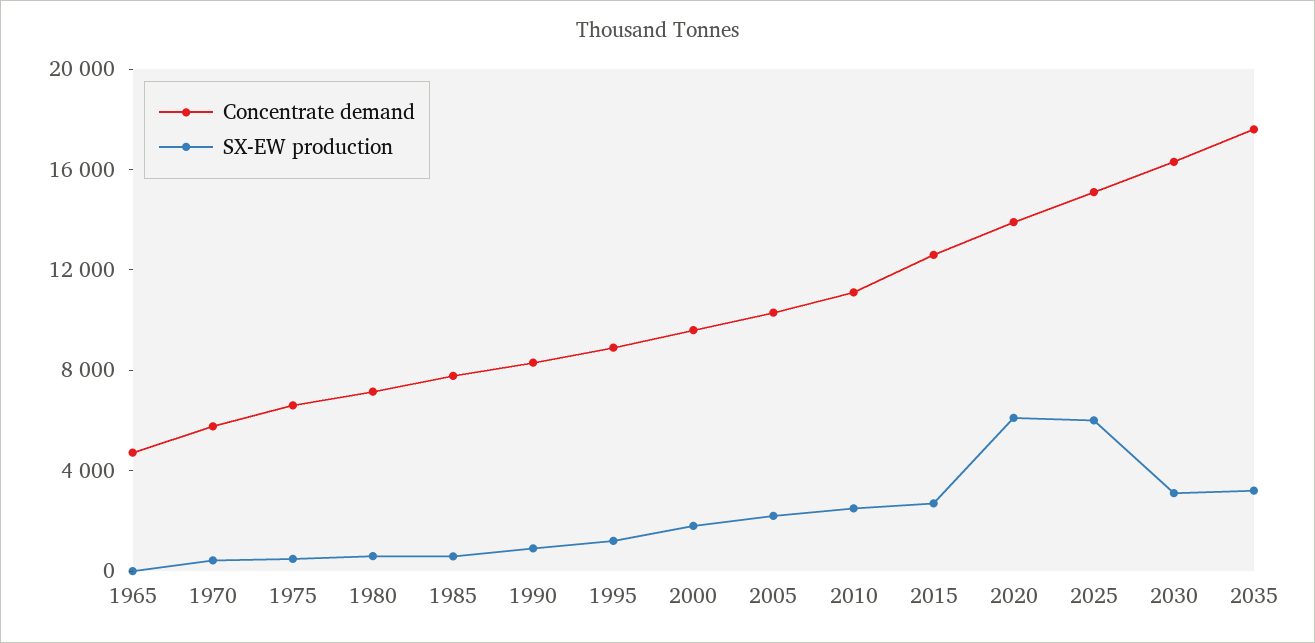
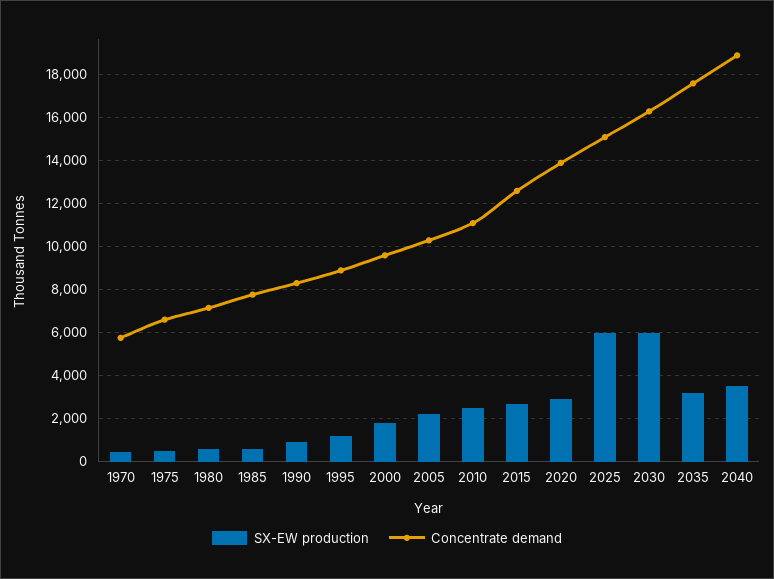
Concentrate demand, 1965: 5000 -> none
SX-EW production, 1965: 0 -> none
SX-EW production, 2020: 6000 -> 3000
SX-EW production, 2030: 3000 -> 6000
SX-EW production, 2040: none -> 3500
Concentrate demand, 2040: none -> 19000

